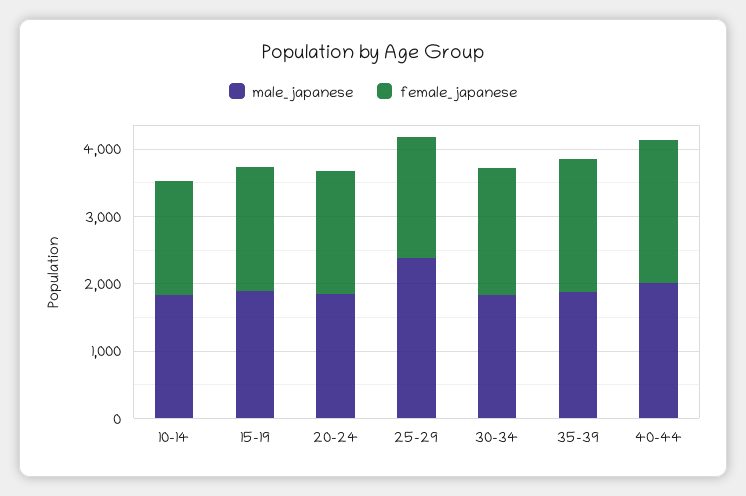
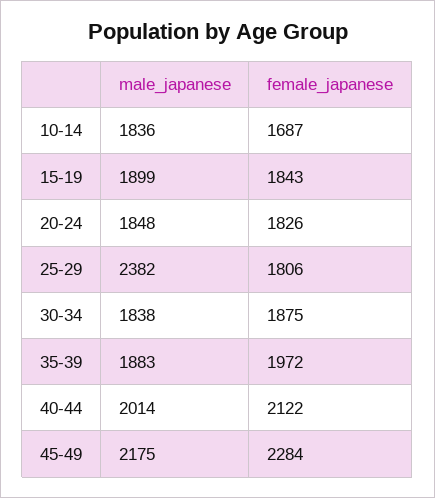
male_japanese, 45-49: none -> 2175
female_japanese, 45-49: none -> 2284

